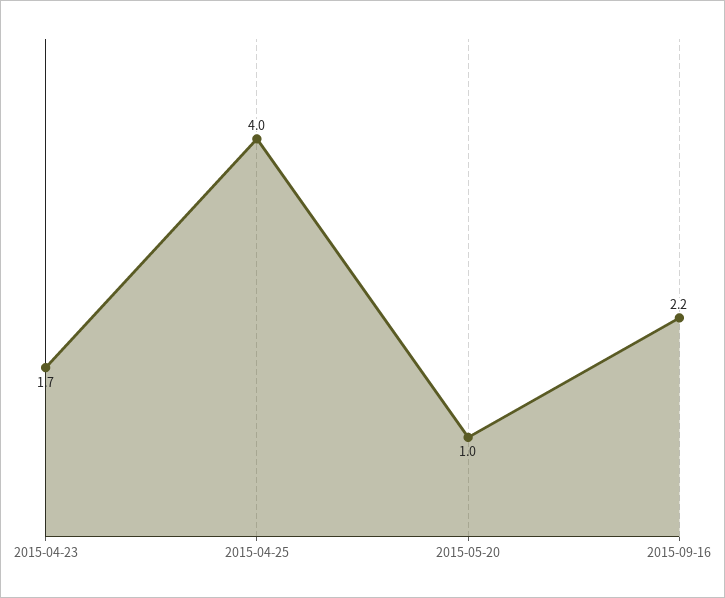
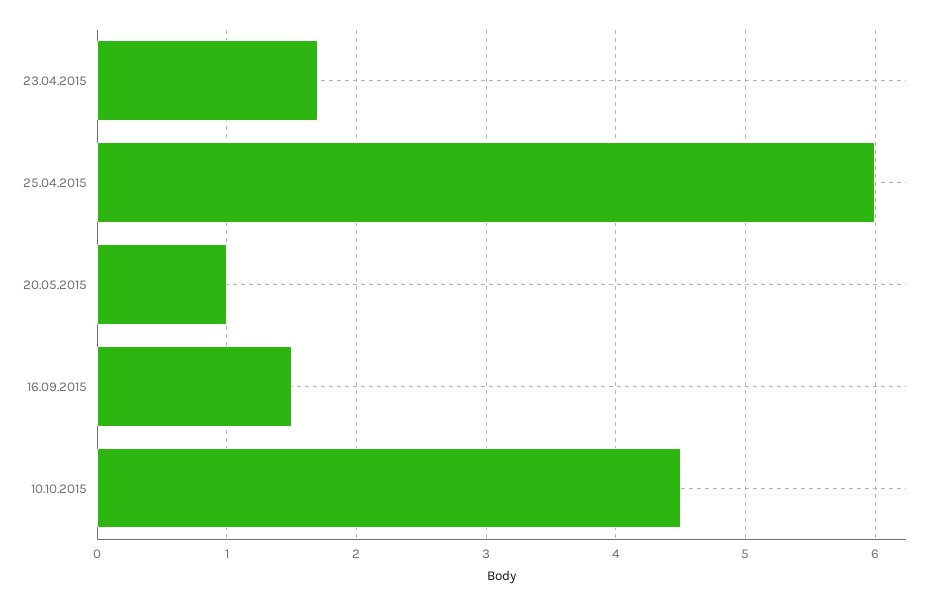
2015-04-25: 4 -> 6
2015-09-16: 2.2 -> 1.5
10.10.2015: none -> 4.5

